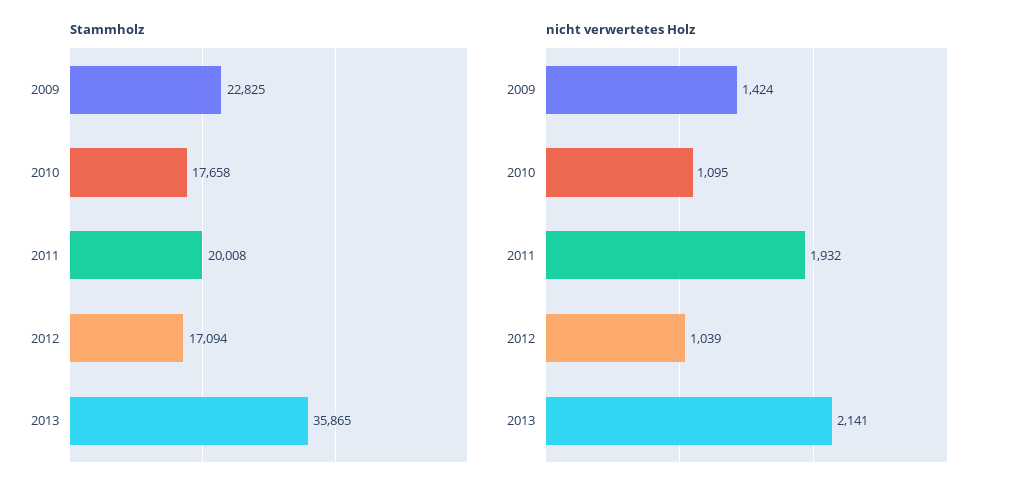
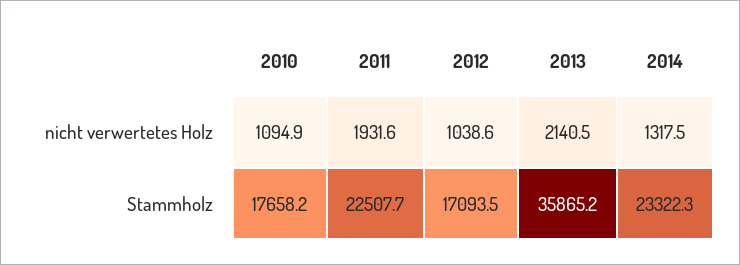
Stammholz, 2009: 22825 -> none
Stammholz, 2011: 20008 -> 22507.7
nicht verwertetes Holz, 2009: 1424 -> none
nicht verwertetes Holz, 2014: none -> 1317.5
Stammholz, 2014: none -> 23322.3

